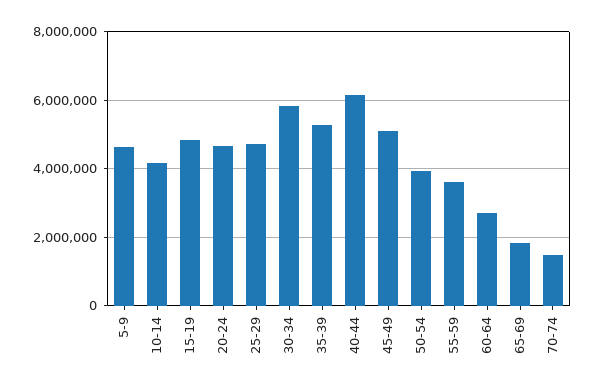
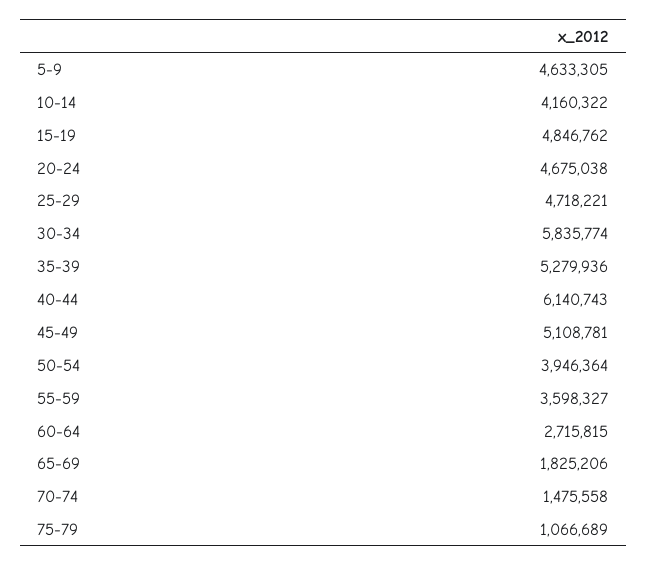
75-79: none -> 1066689

